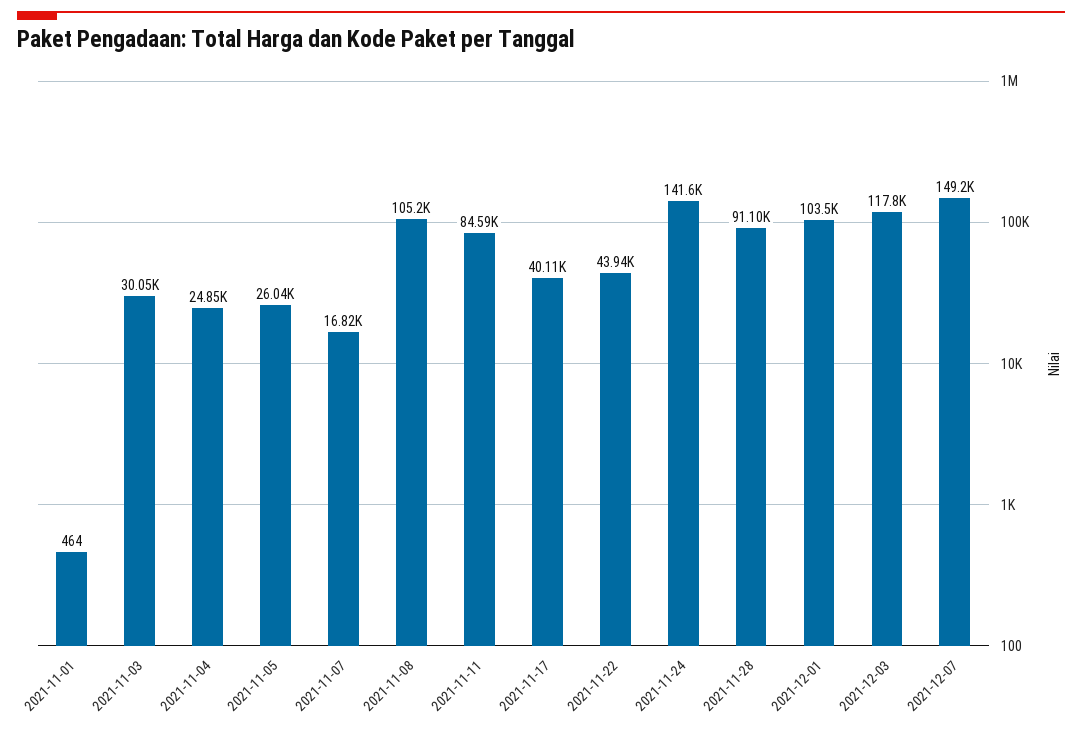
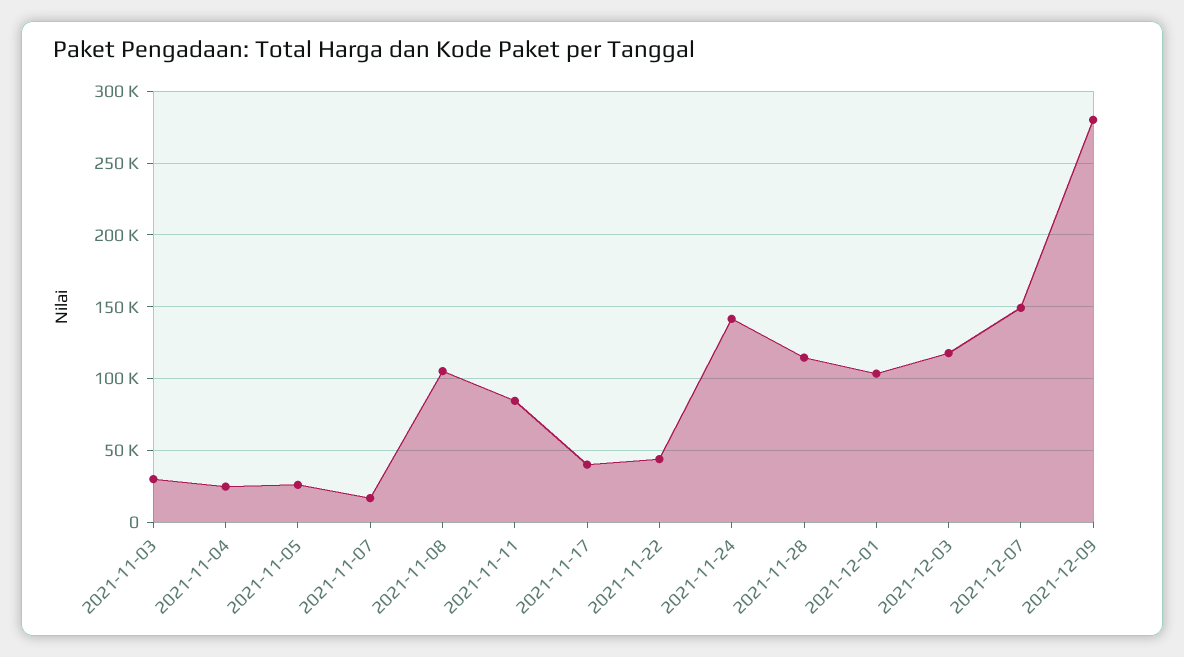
2021-11-01: 464 -> none
2021-11-28: 91100 -> 115000
2021-12-09: none -> 280000

